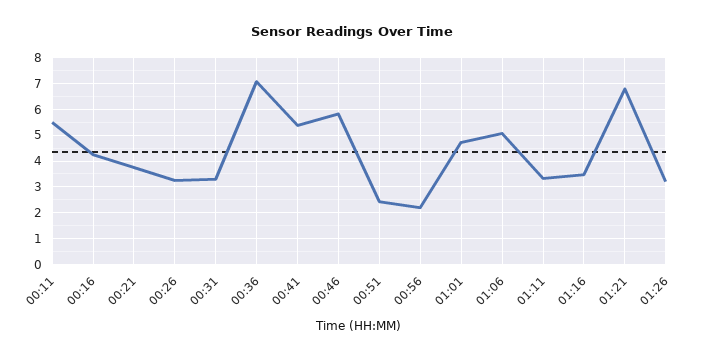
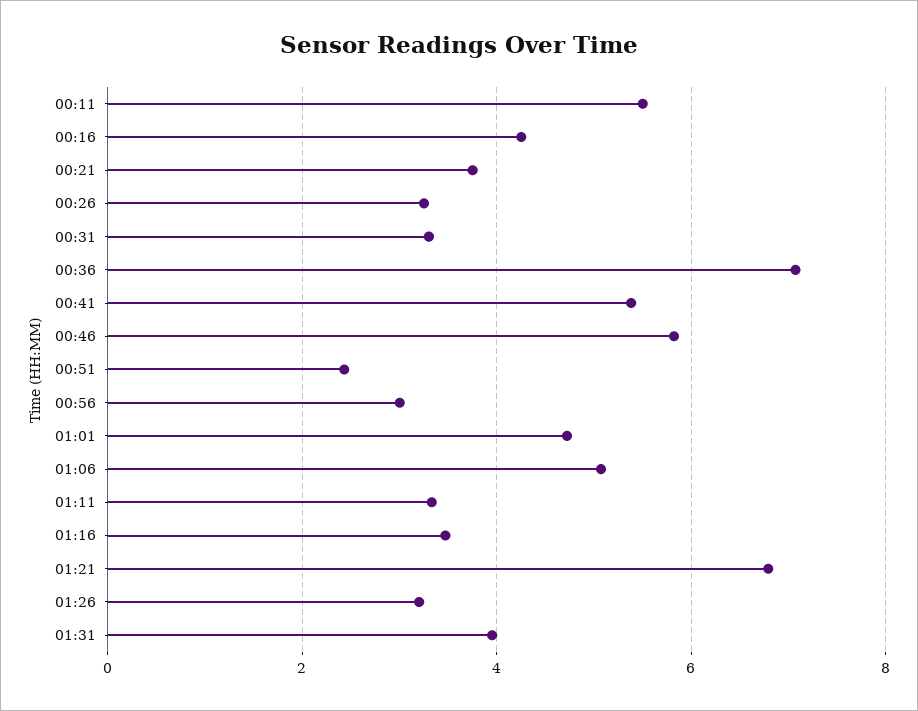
00:56: 2.25 -> 3
01:31: none -> 4

